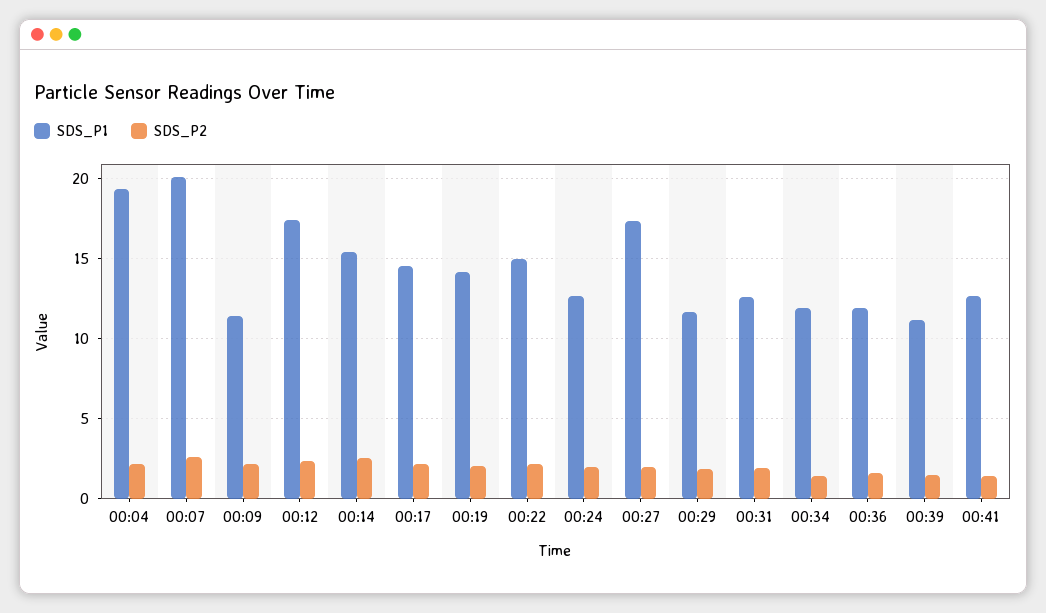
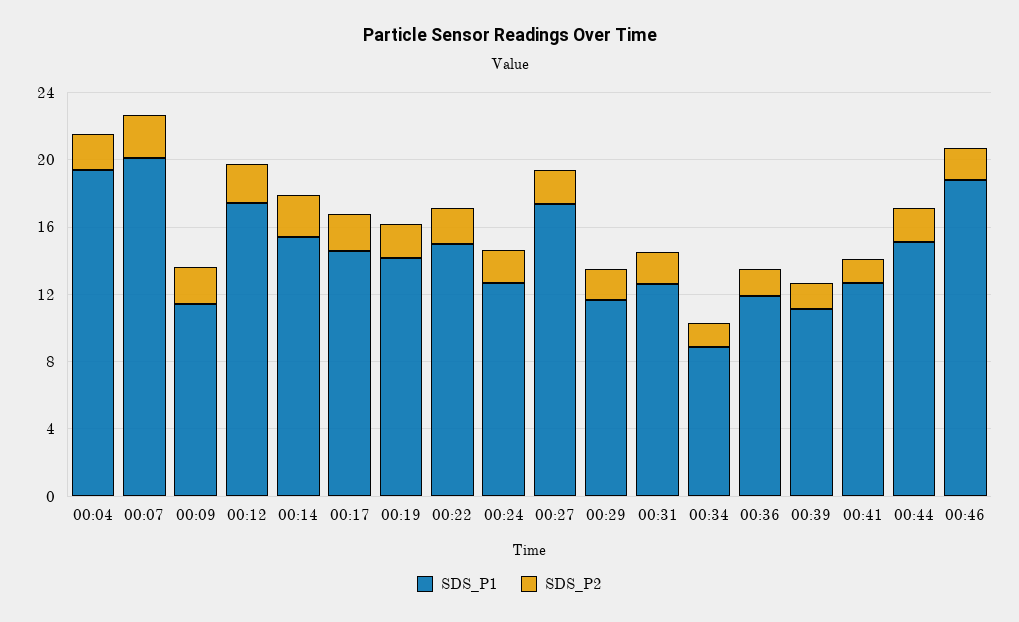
SDS_P1, 00:34: 12 -> 9
SDS_P1, 00:44: none -> 15
SDS_P2, 00:44: none -> 2
SDS_P1, 00:46: none -> 19
SDS_P2, 00:46: none -> 2

